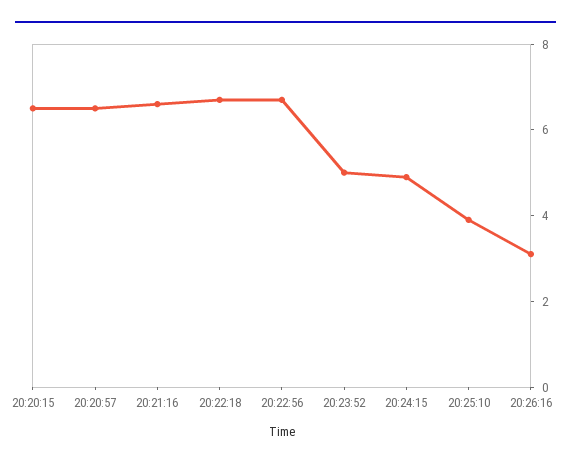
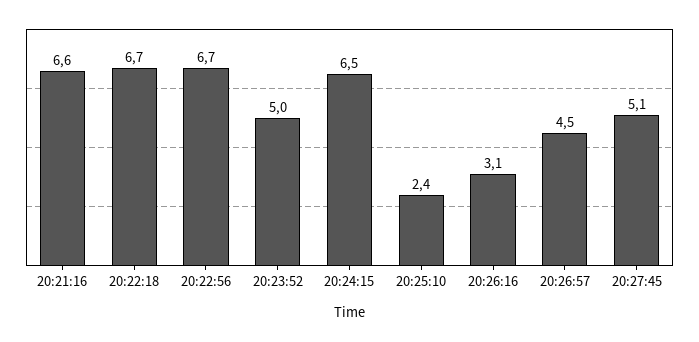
20:20:15: 6.5 -> none
20:20:57: 6.5 -> none
20:24:15: 5 -> 6.5
20:25:10: 4 -> 2.4
20:26:57: none -> 4.5
20:27:45: none -> 5.1

